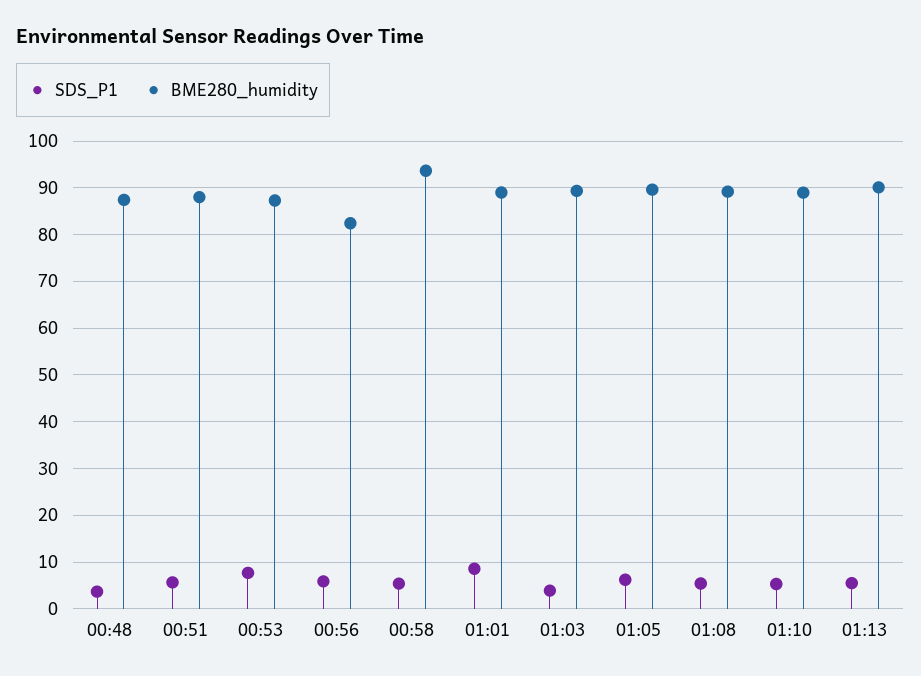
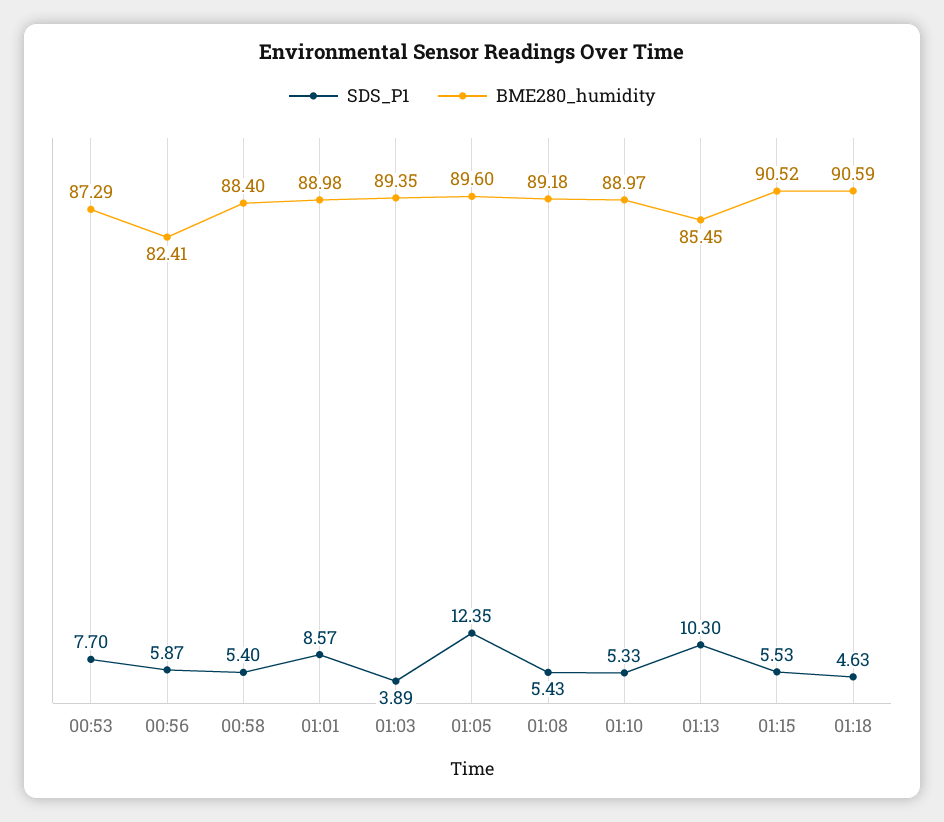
SDS_P1, 00:48: 4 -> none
BME280_humidity, 00:48: 88 -> none
SDS_P1, 00:51: 6 -> none
BME280_humidity, 00:51: 88 -> none
BME280_humidity, 00:58: 94 -> 88.4
SDS_P1, 01:05: 6 -> 12.35
SDS_P1, 01:13: 6 -> 10.3
BME280_humidity, 01:13: 90 -> 85.45
SDS_P1, 01:15: none -> 5.53
BME280_humidity, 01:15: none -> 90.52
SDS_P1, 01:18: none -> 4.63
BME280_humidity, 01:18: none -> 90.59

